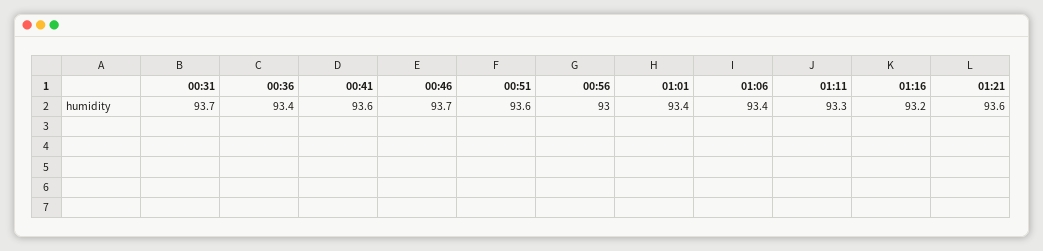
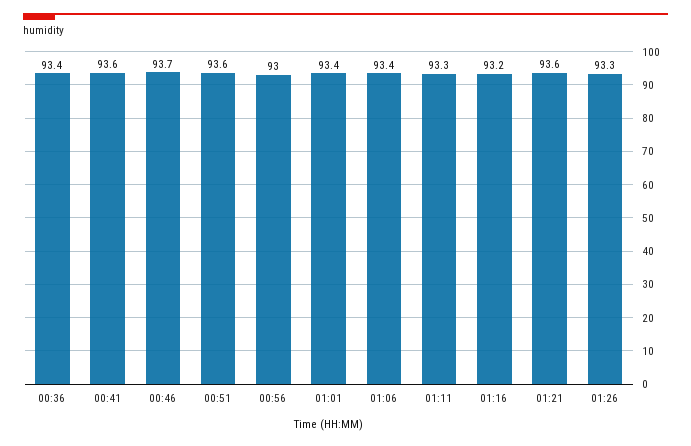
00:31: 93.7 -> none
01:26: none -> 93.3

